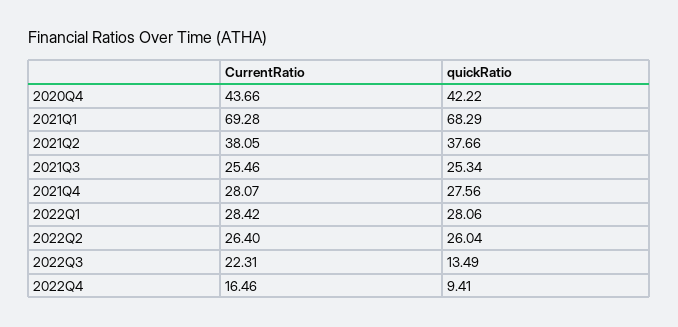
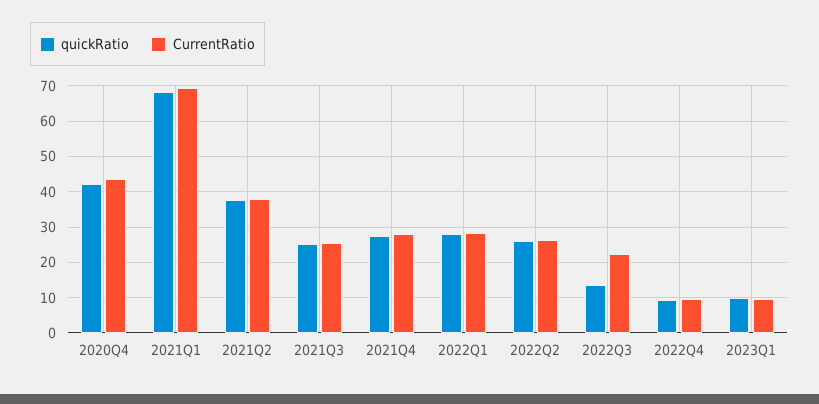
CurrentRatio, 2022Q4: 16.46 -> 10
quickRatio, 2023Q1: none -> 10
CurrentRatio, 2023Q1: none -> 10

